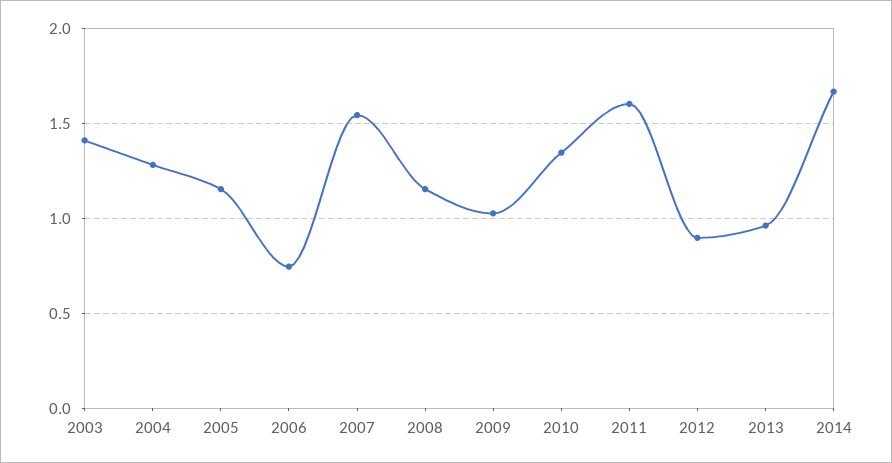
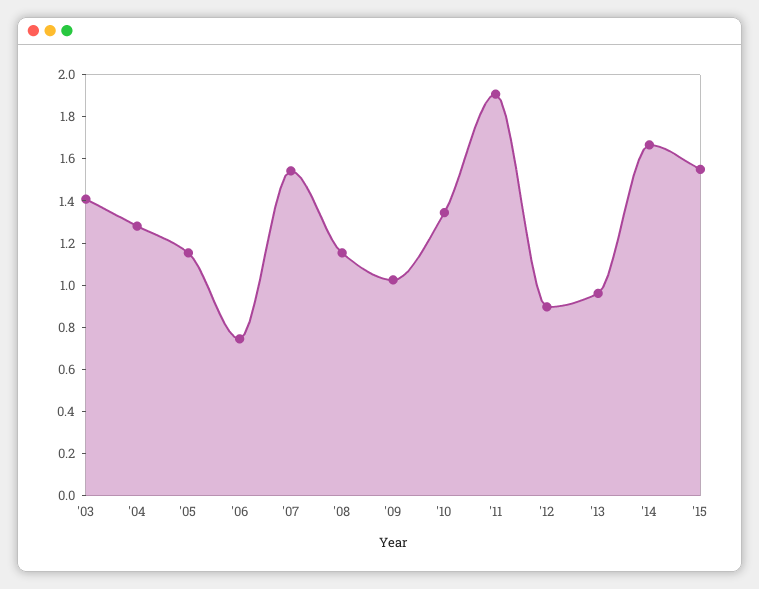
2011: 1.6 -> 1.9
'15: none -> 1.55

